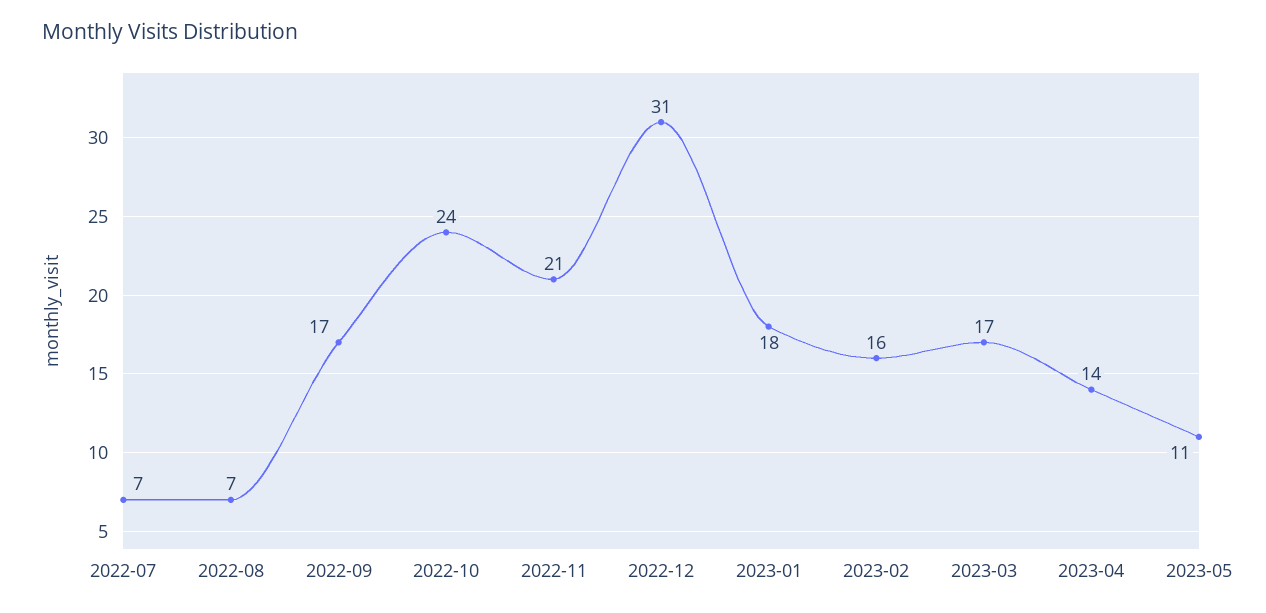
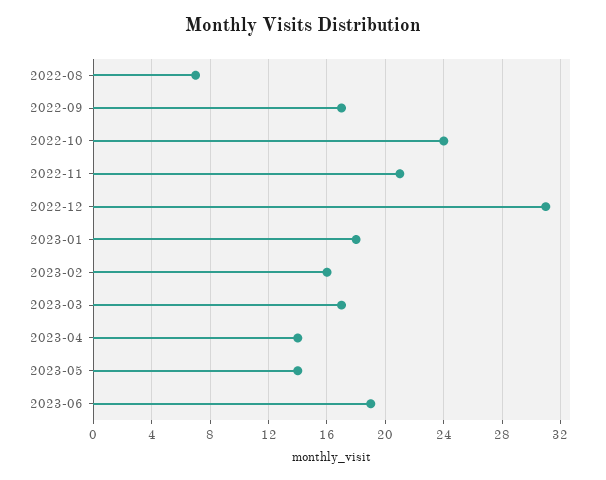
2022-07: 7 -> none
2023-05: 11 -> 14
2023-06: none -> 19

